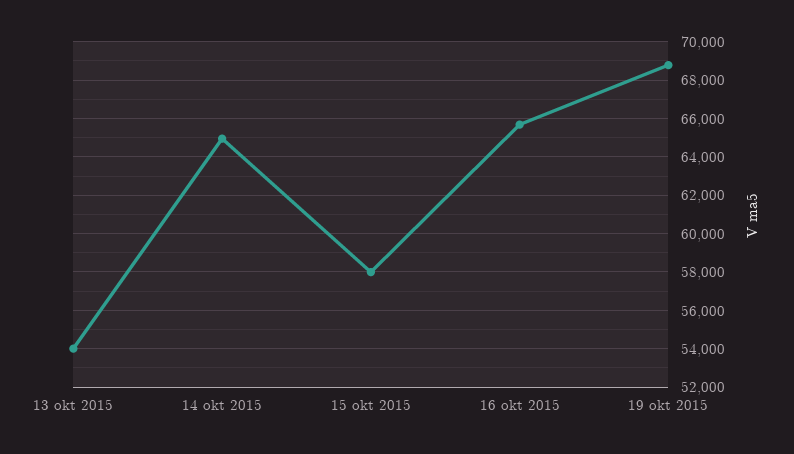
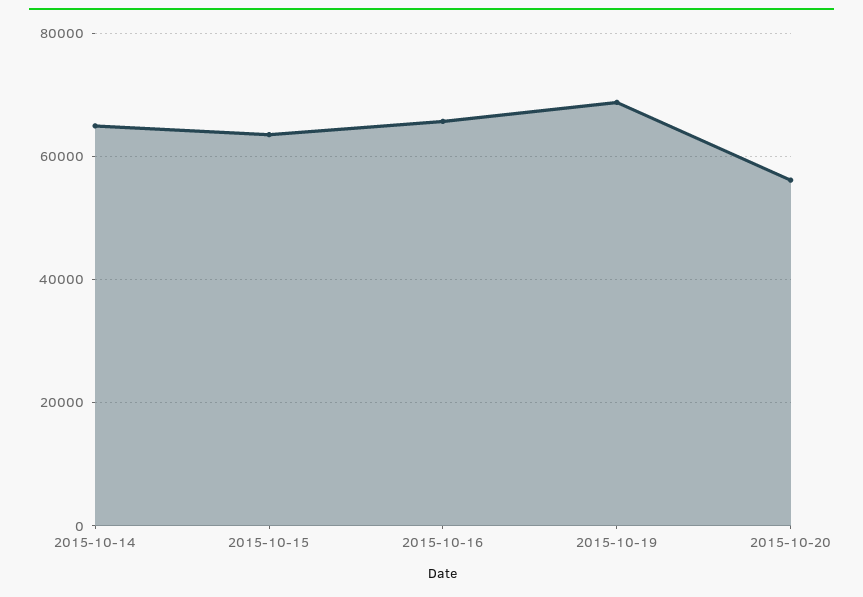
13 okt 2015: 54000 -> none
15 okt 2015: 58000 -> 64000
2015-10-20: none -> 56000

